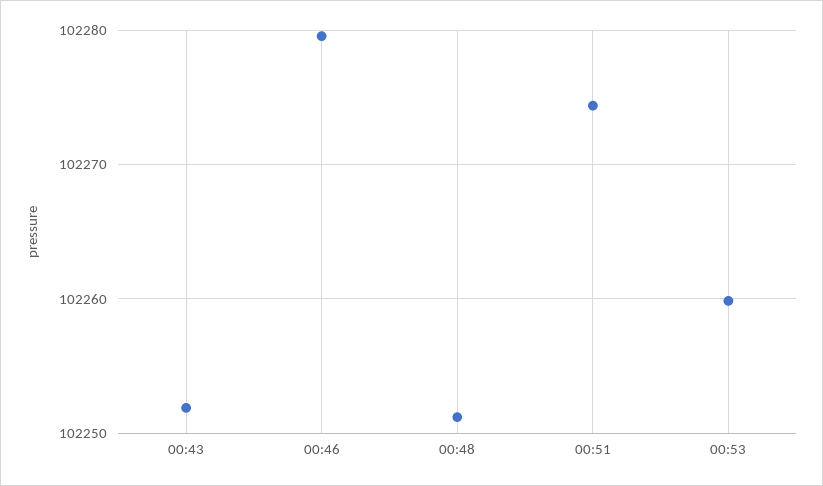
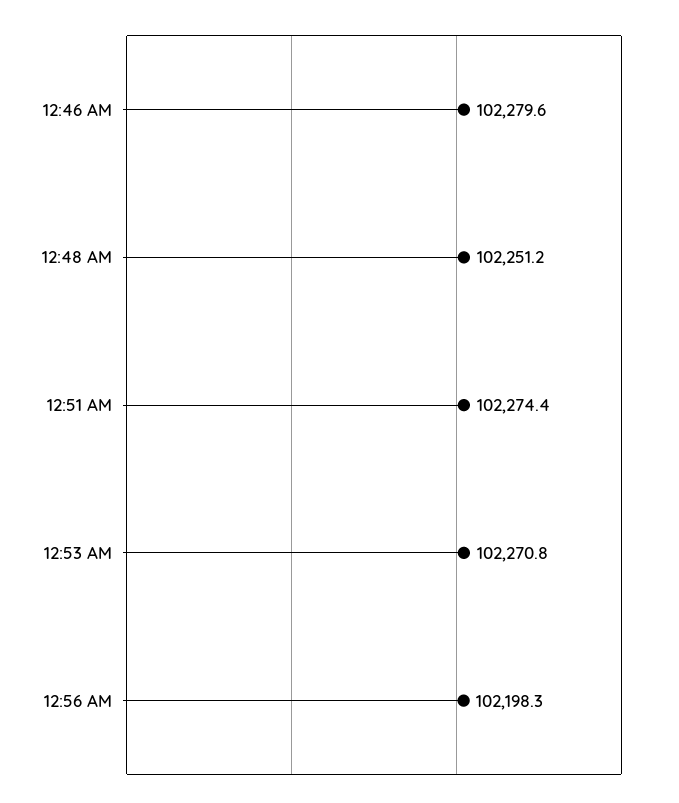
00:43: 102252 -> none
00:53: 102260 -> 102270.8
12:56 AM: none -> 102198.3

